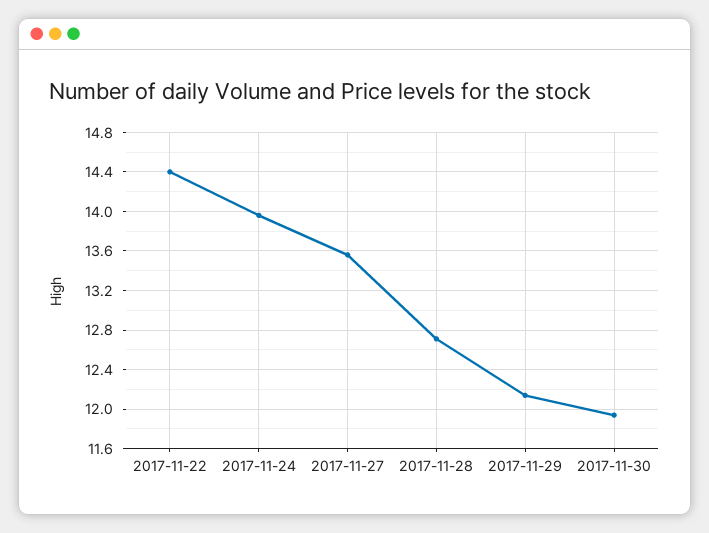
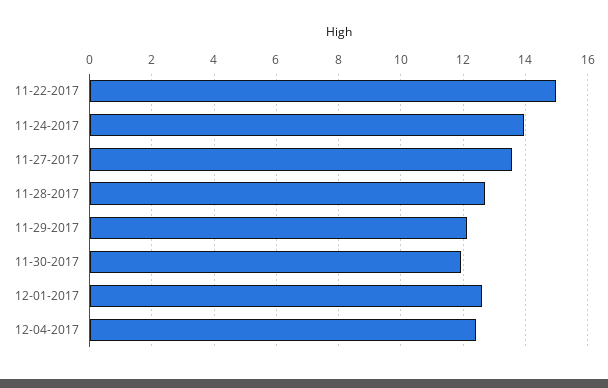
2017-11-22: 14.4 -> 15
12-01-2017: none -> 12.6
12-04-2017: none -> 12.4

